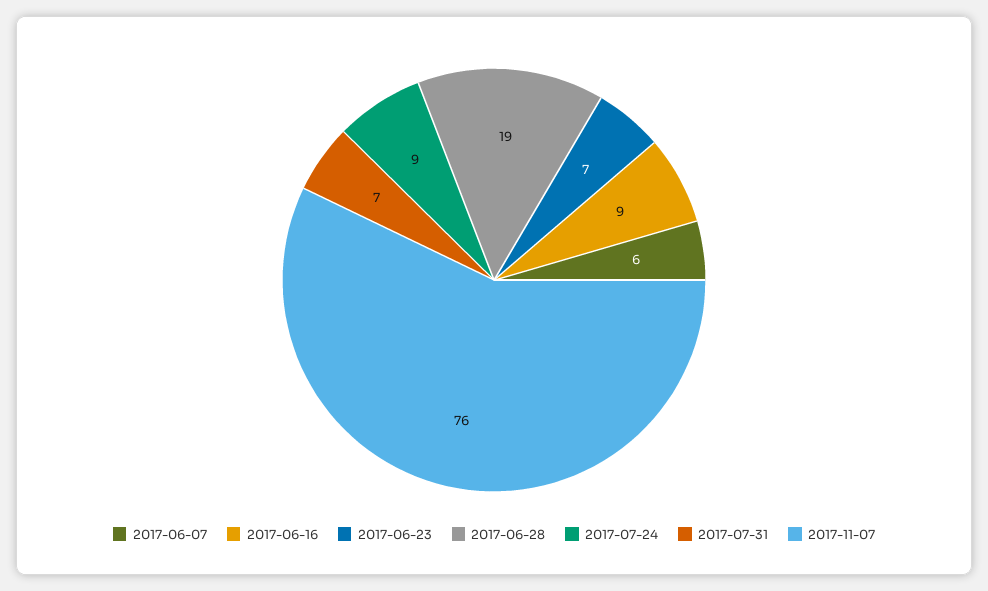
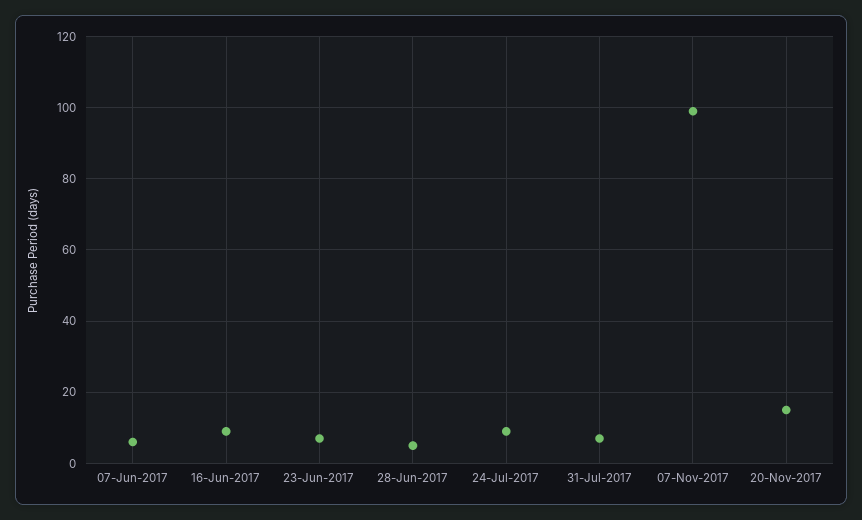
2017-06-28: 19 -> 5
2017-11-07: 76 -> 100
20-Nov-2017: none -> 15

